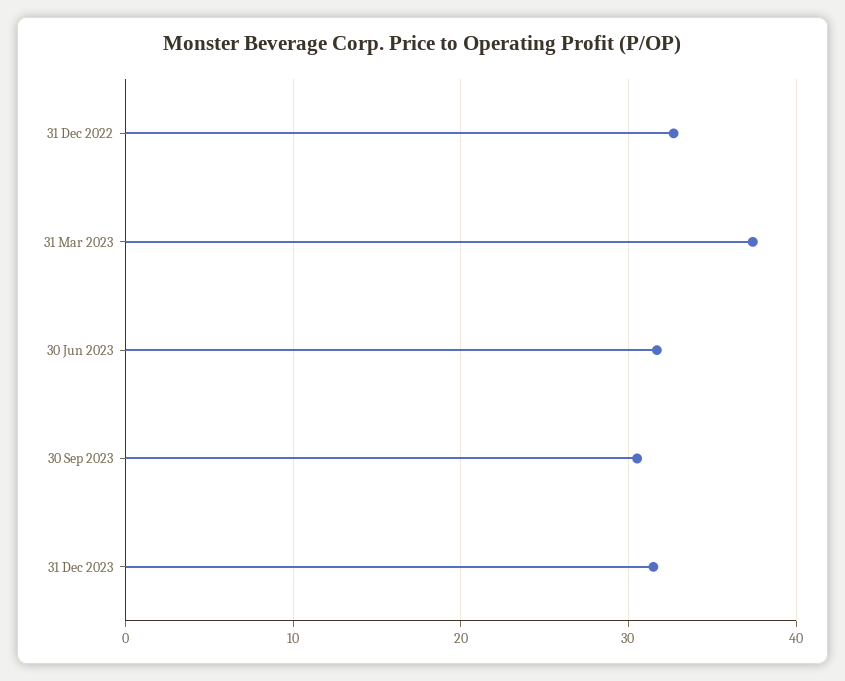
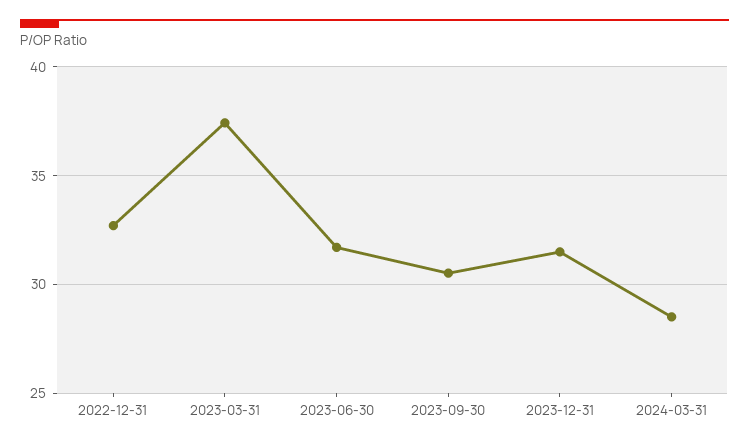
2024-03-31: none -> 28.5

